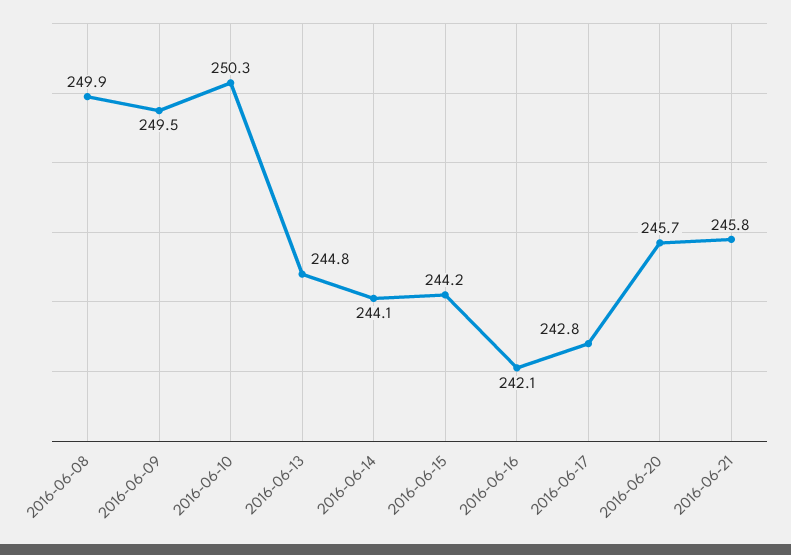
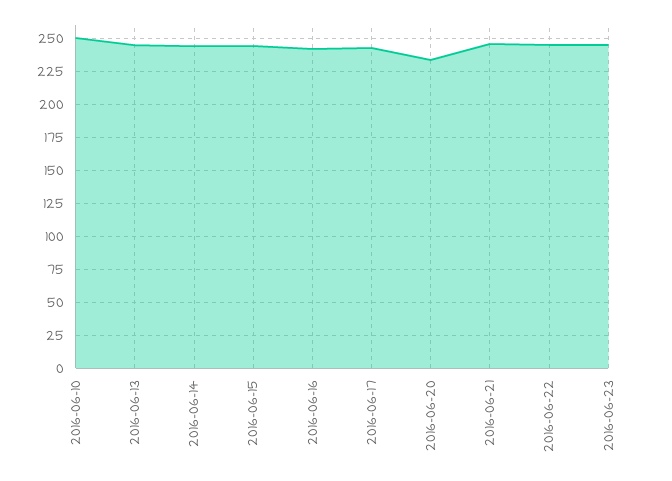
2016-06-08: 249.9 -> none
2016-06-09: 249.5 -> none
2016-06-20: 245.7 -> 235
2016-06-22: none -> 245
2016-06-23: none -> 245

